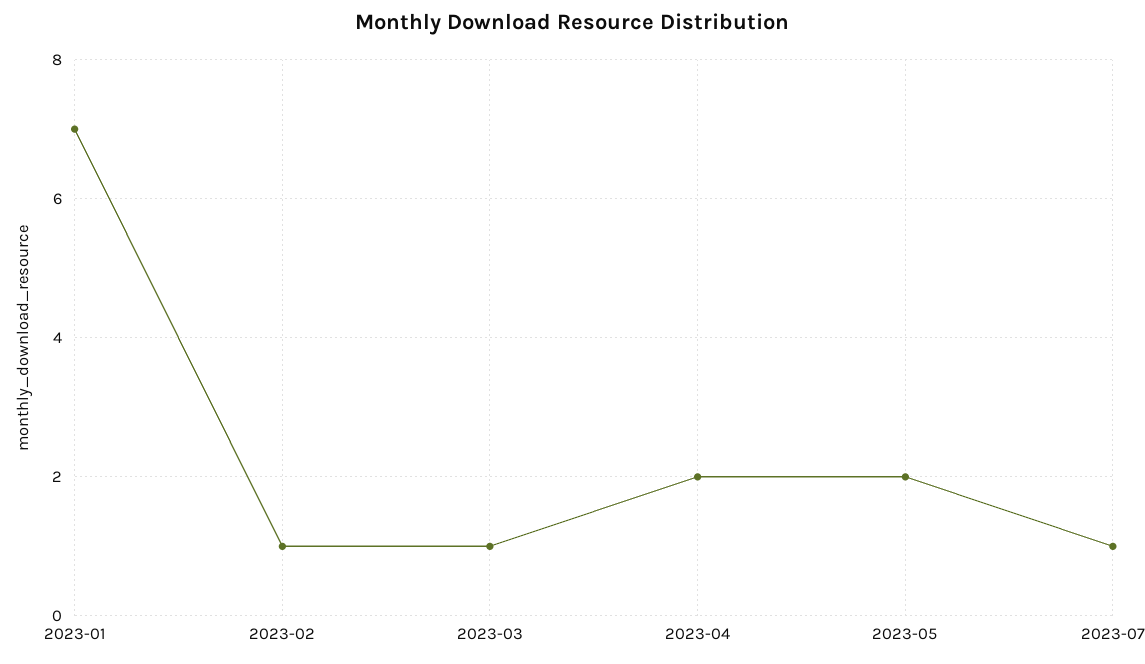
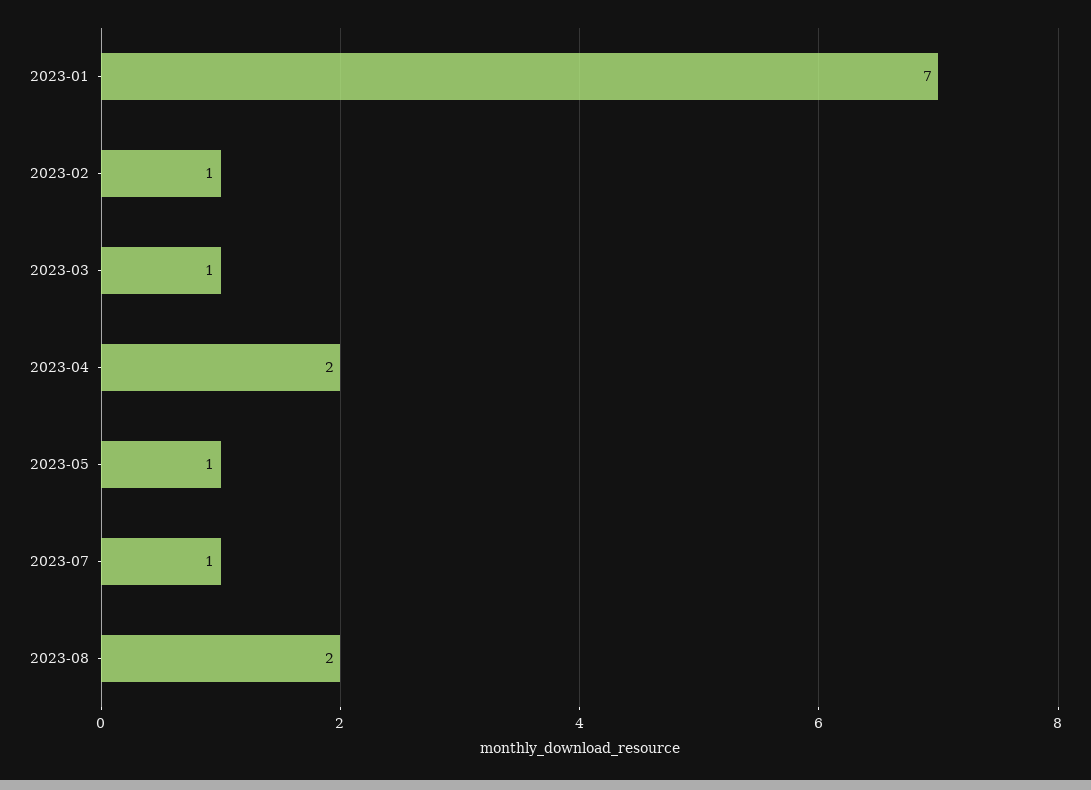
2023-05: 2 -> 1
2023-08: none -> 2

